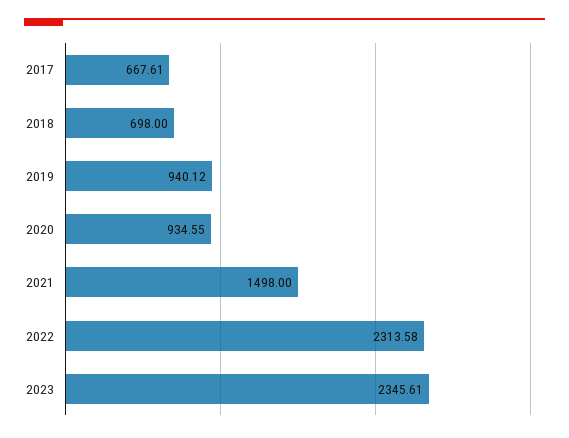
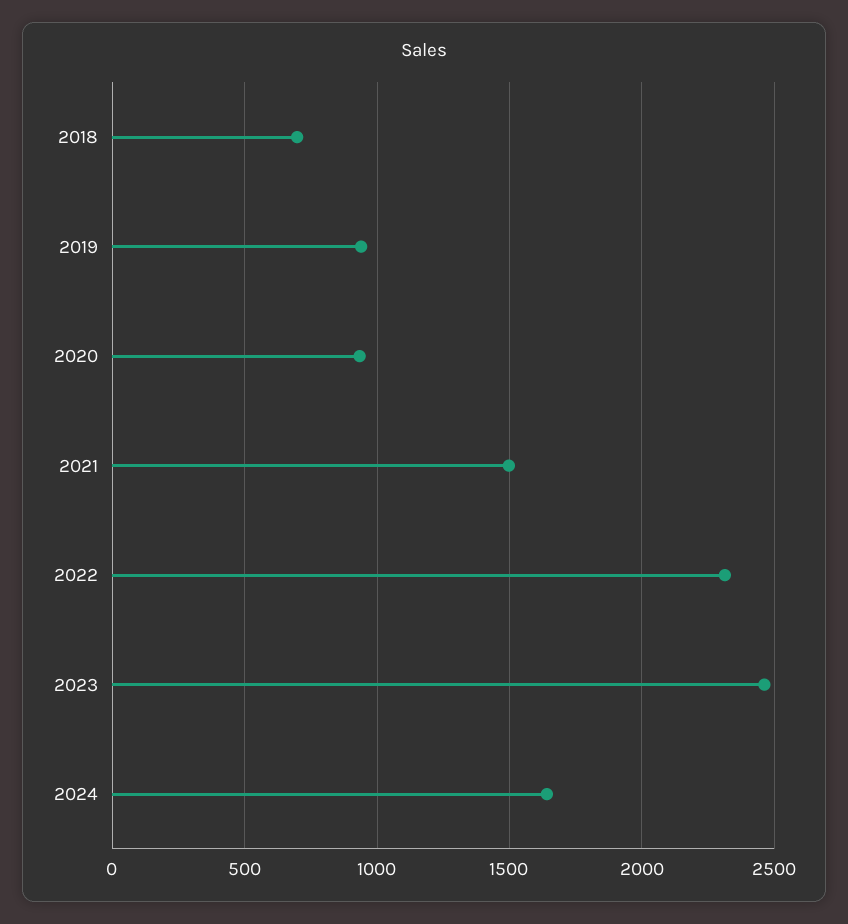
2017: 667.61 -> none
2023: 2345.61 -> 2450
2024: none -> 1650

